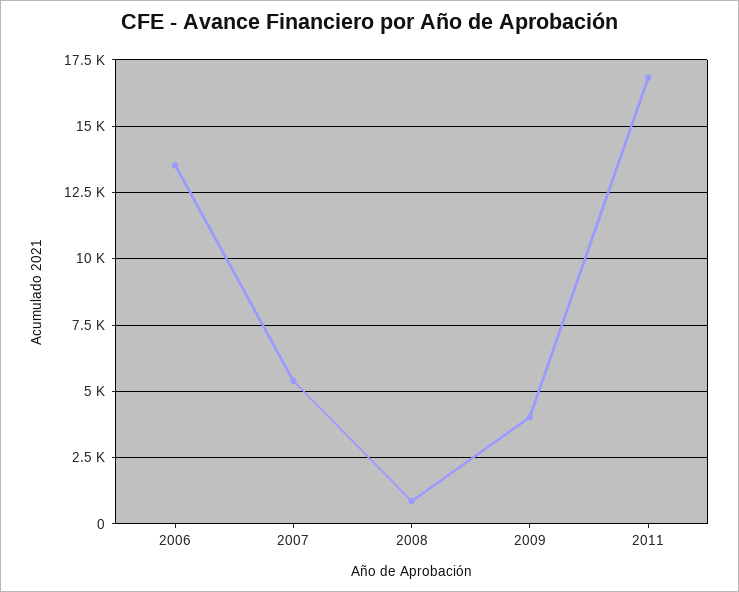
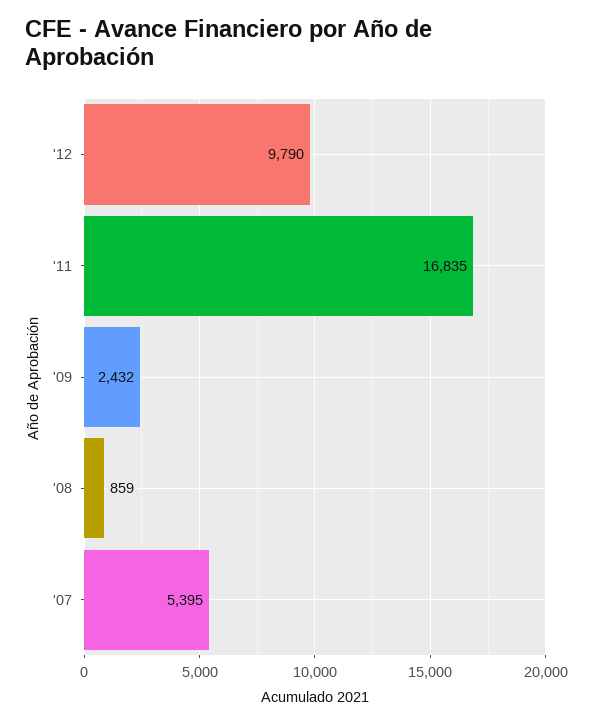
2006: 13500 -> none
2009: 4000 -> 2432
'12: none -> 9790

